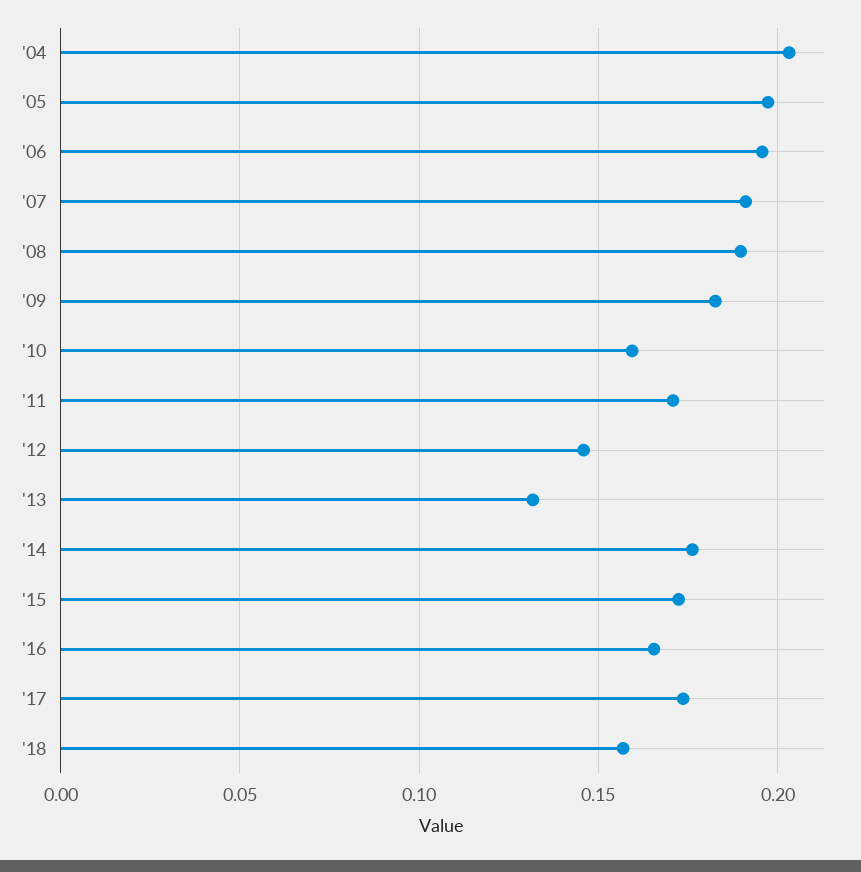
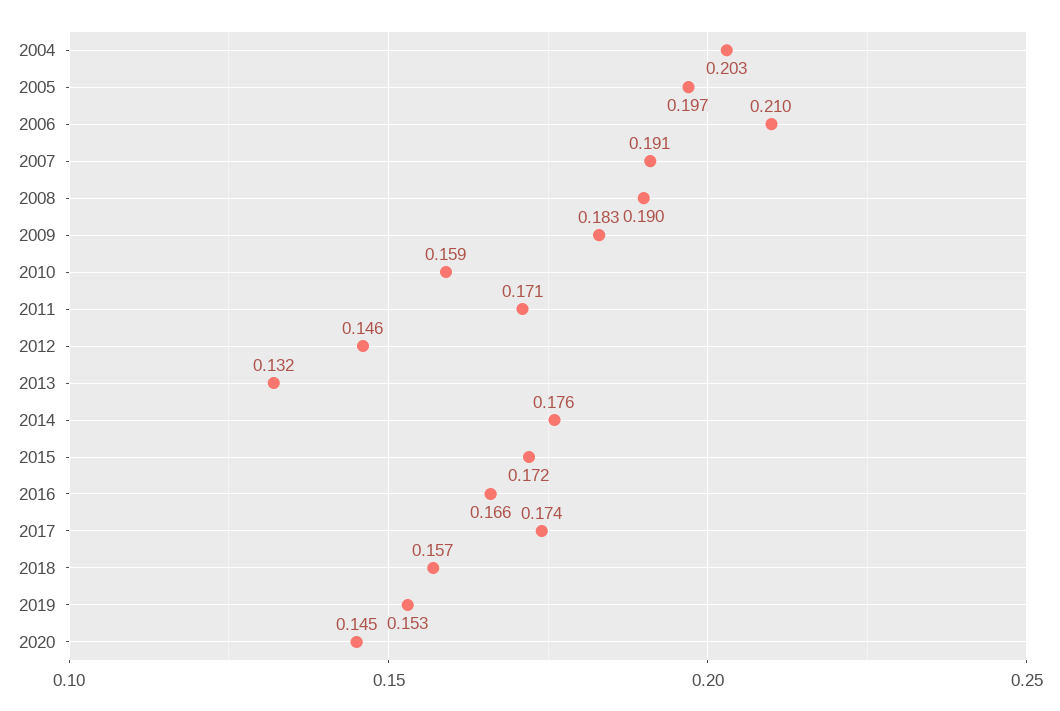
'06: 0.195 -> 0.21
2019: none -> 0.153
2020: none -> 0.145

